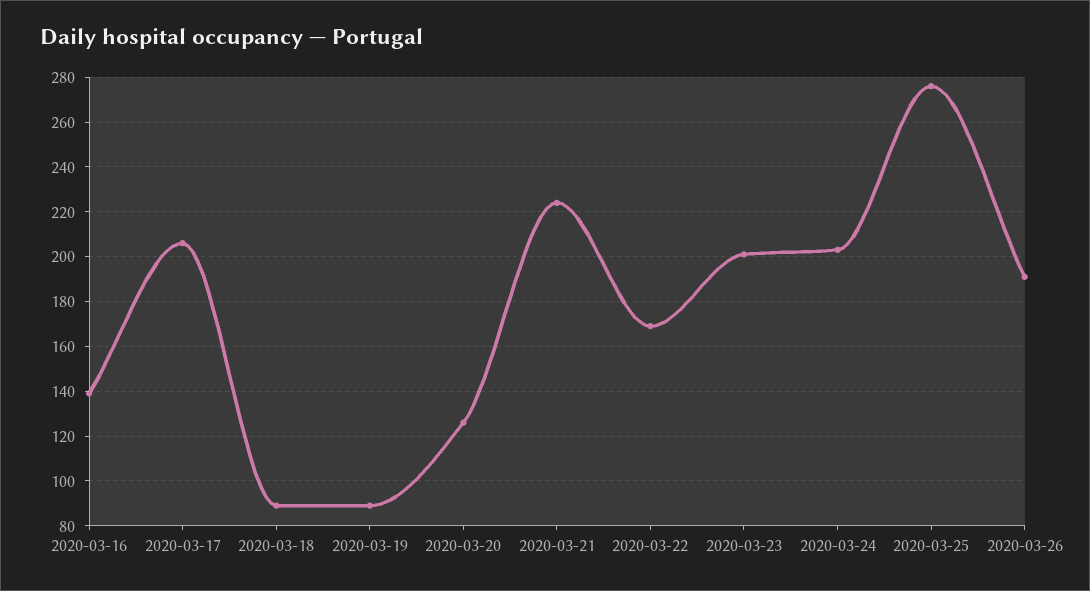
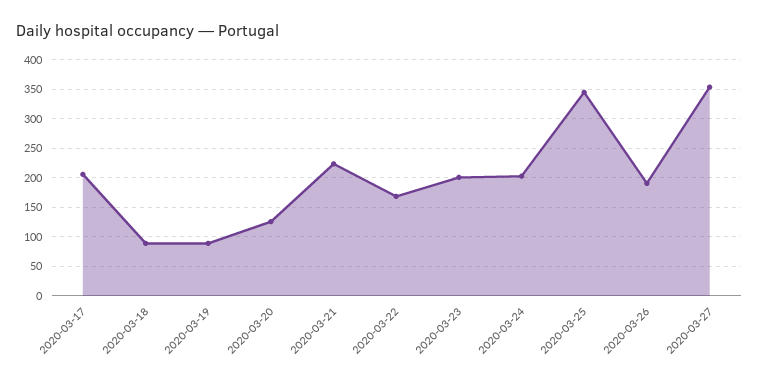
2020-03-16: 140 -> none
2020-03-25: 275 -> 350
2020-03-27: none -> 350

